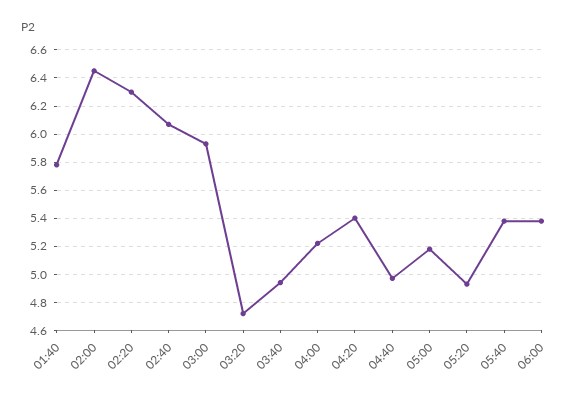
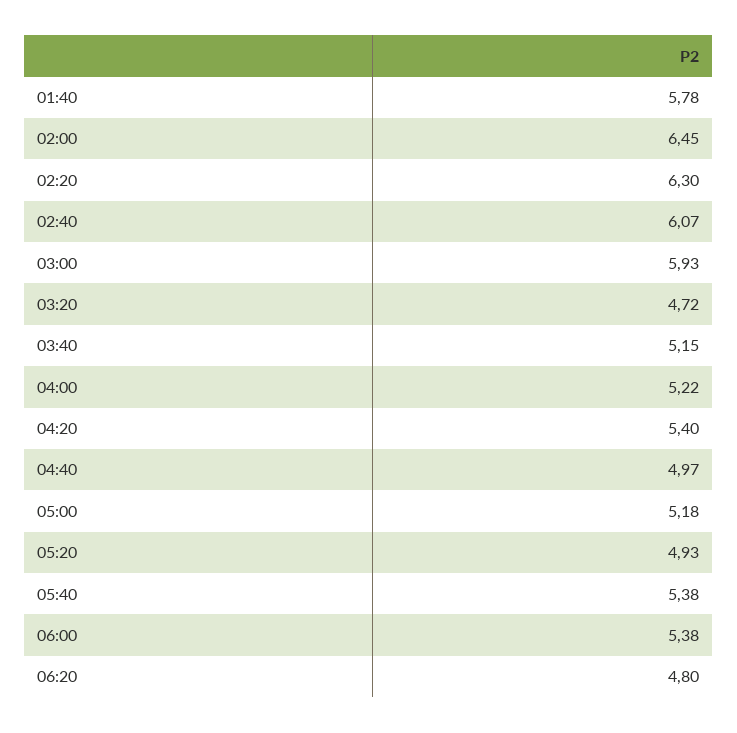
03:40: 4.95 -> 5.15
06:20: none -> 4.8

